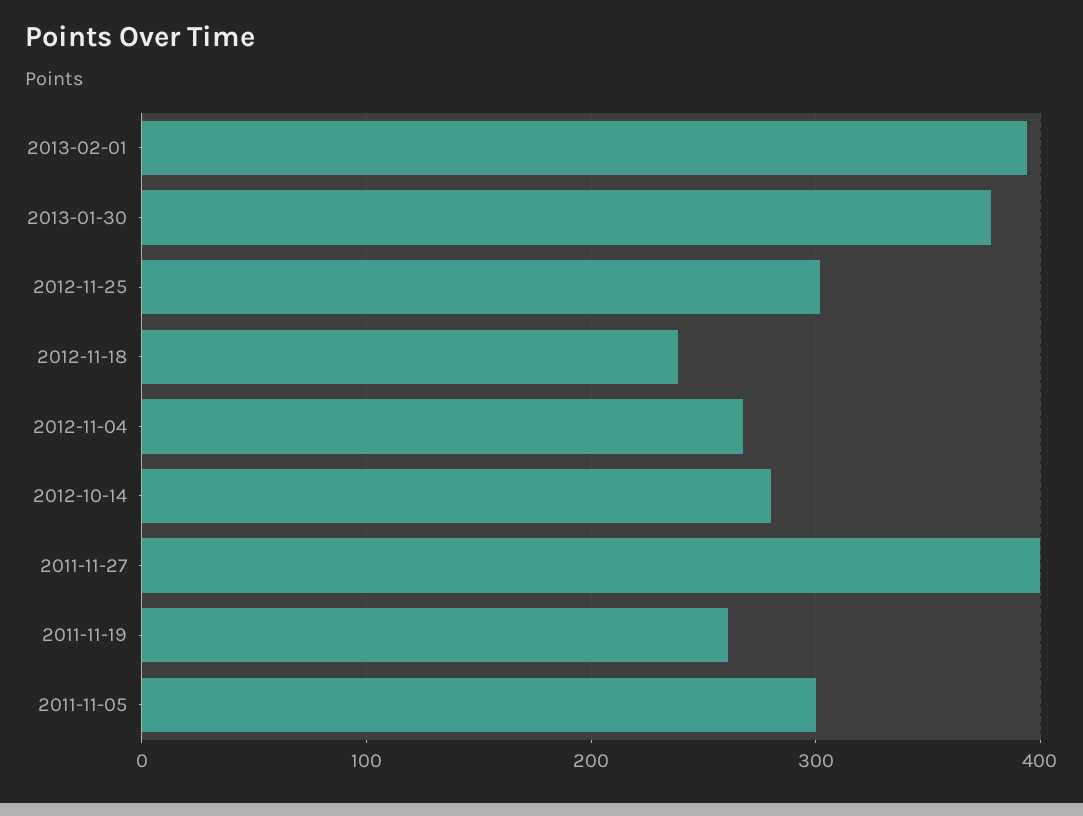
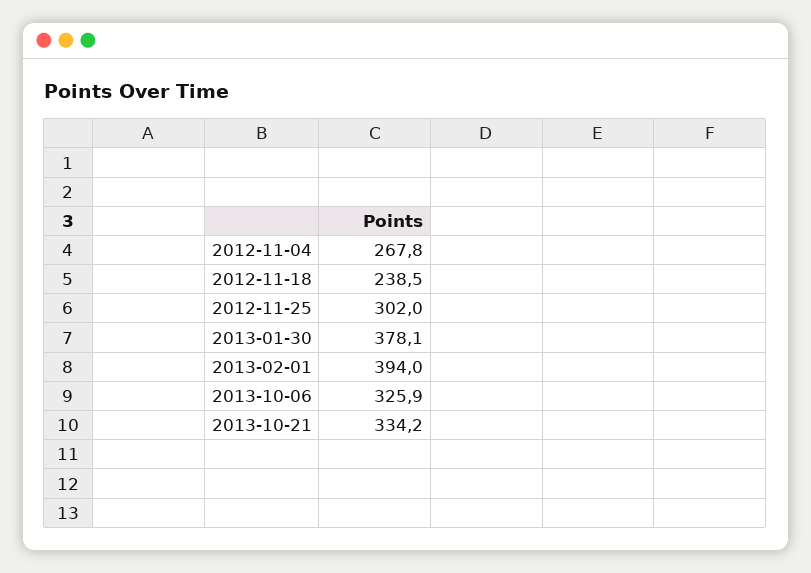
2012-10-14: 280 -> none
2011-11-27: 400 -> none
2011-11-19: 260 -> none
2011-11-05: 300 -> none
2013-10-06: none -> 325.9
2013-10-21: none -> 334.2

